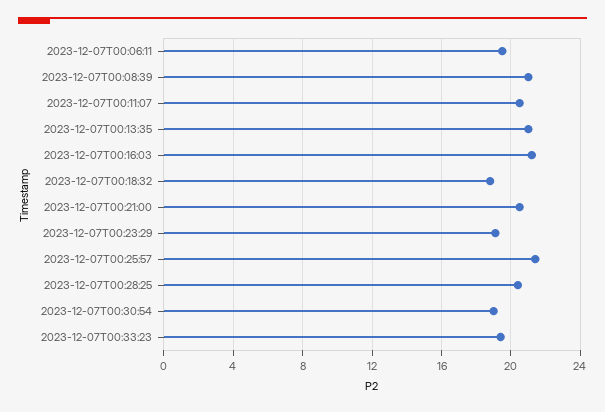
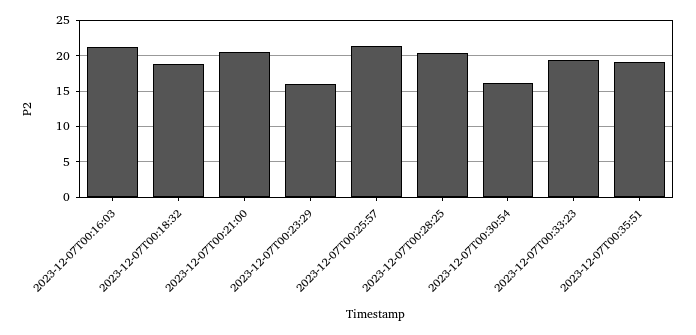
2023-12-07T00:06:11: 19.5 -> none
2023-12-07T00:08:39: 21 -> none
2023-12-07T00:11:07: 20.5 -> none
2023-12-07T00:13:35: 21 -> none
2023-12-07T00:23:29: 19 -> 16
2023-12-07T00:30:54: 19 -> 16
2023-12-07T00:35:51: none -> 19

